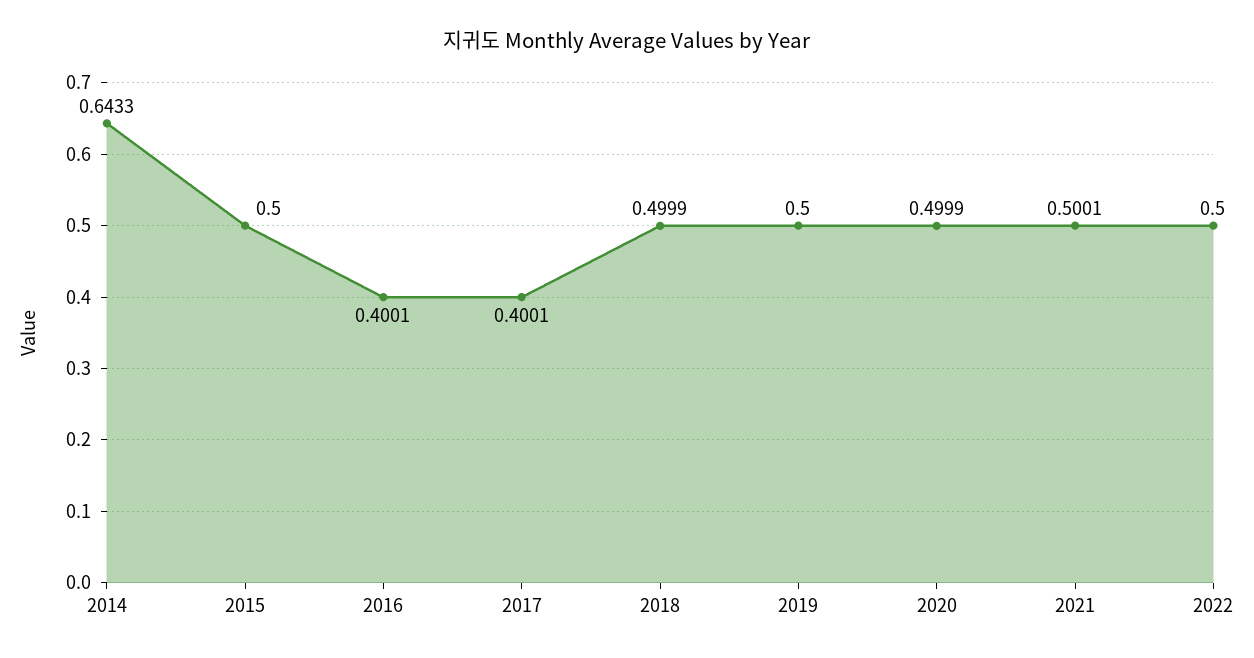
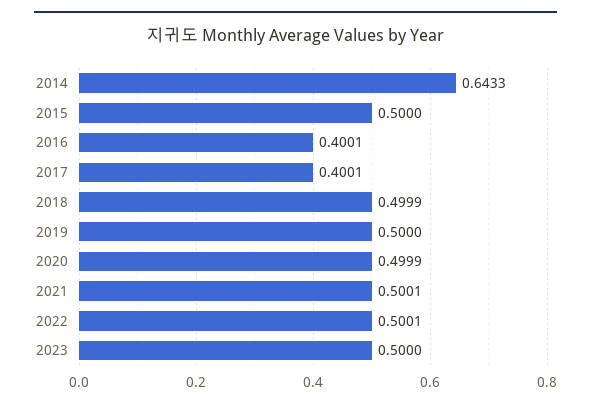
2022: 0.5 -> 0.5001
2023: none -> 0.5

